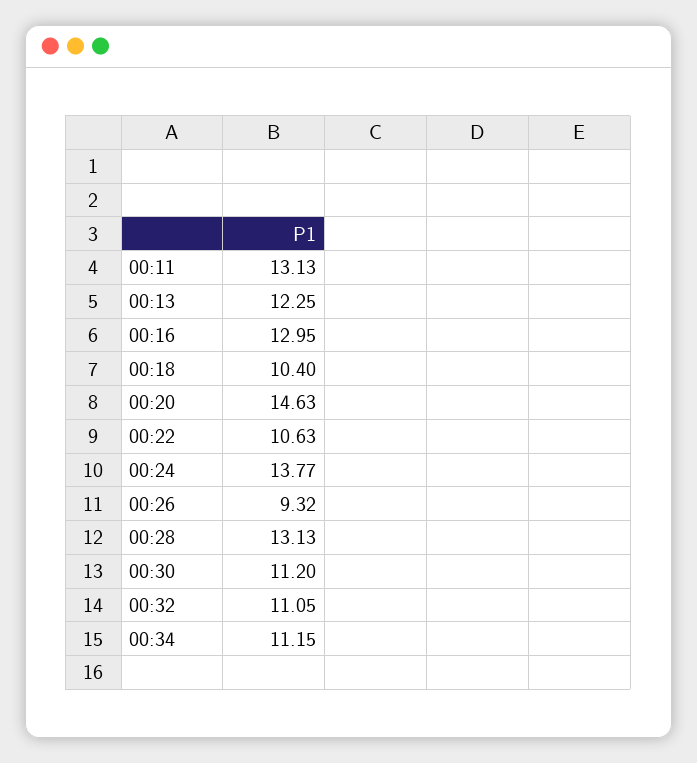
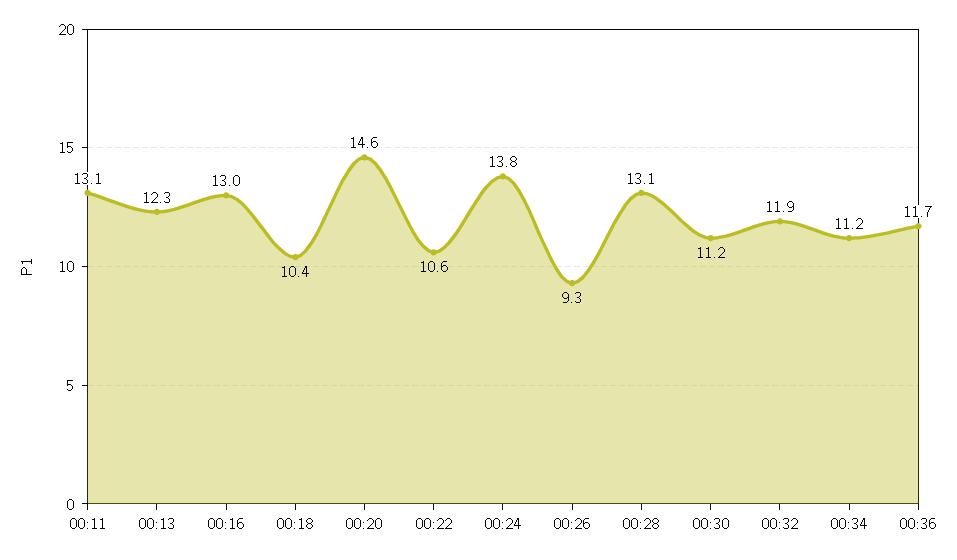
00:32: 11.05 -> 11.9
00:36: none -> 11.7

